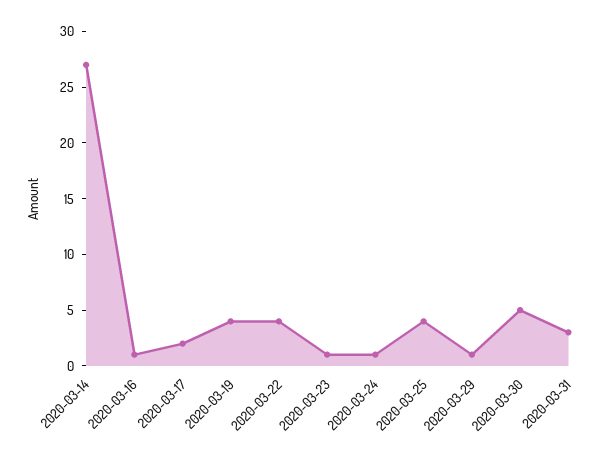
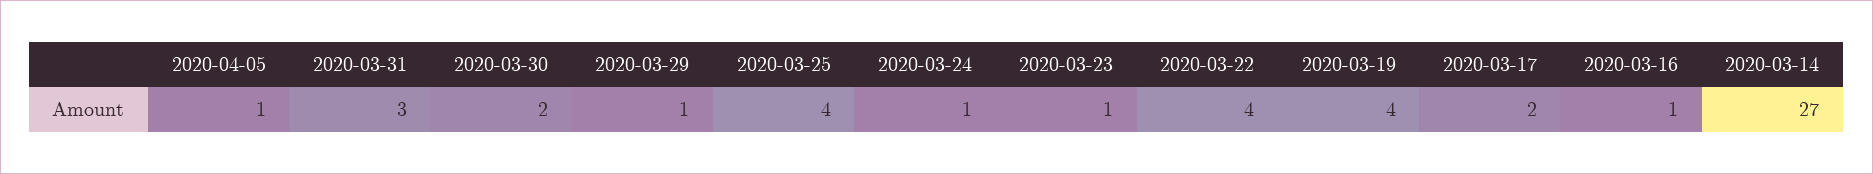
2020-03-30: 5 -> 2
2020-04-05: none -> 1

